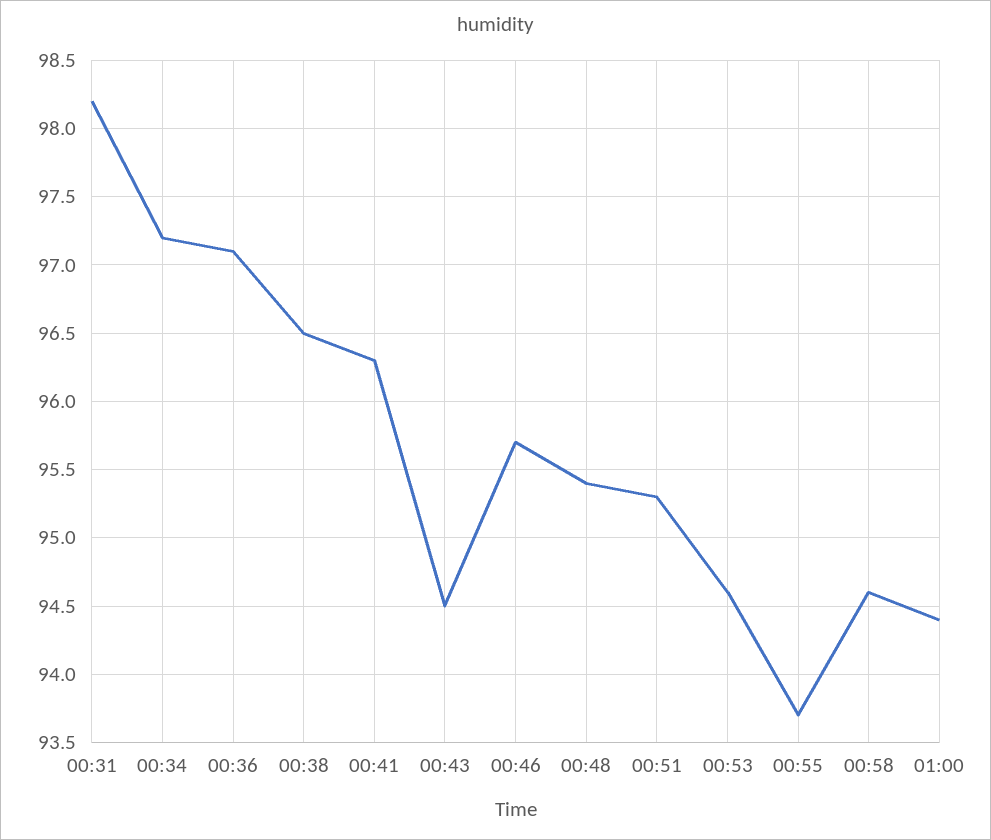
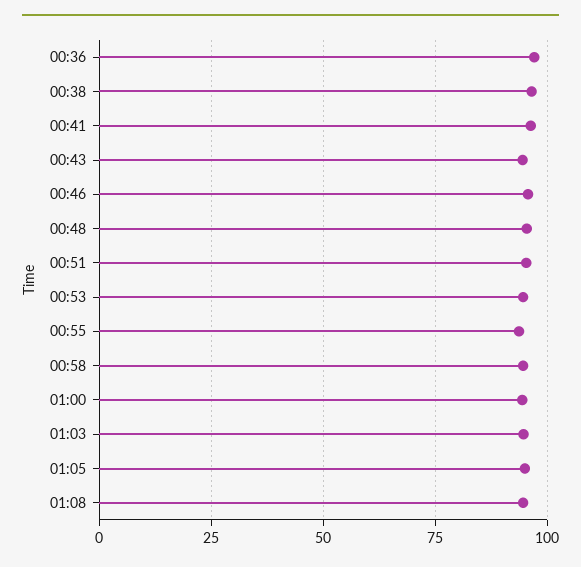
00:31: 98.2 -> none
00:34: 97.2 -> none
01:03: none -> 95
01:05: none -> 95
01:08: none -> 95

